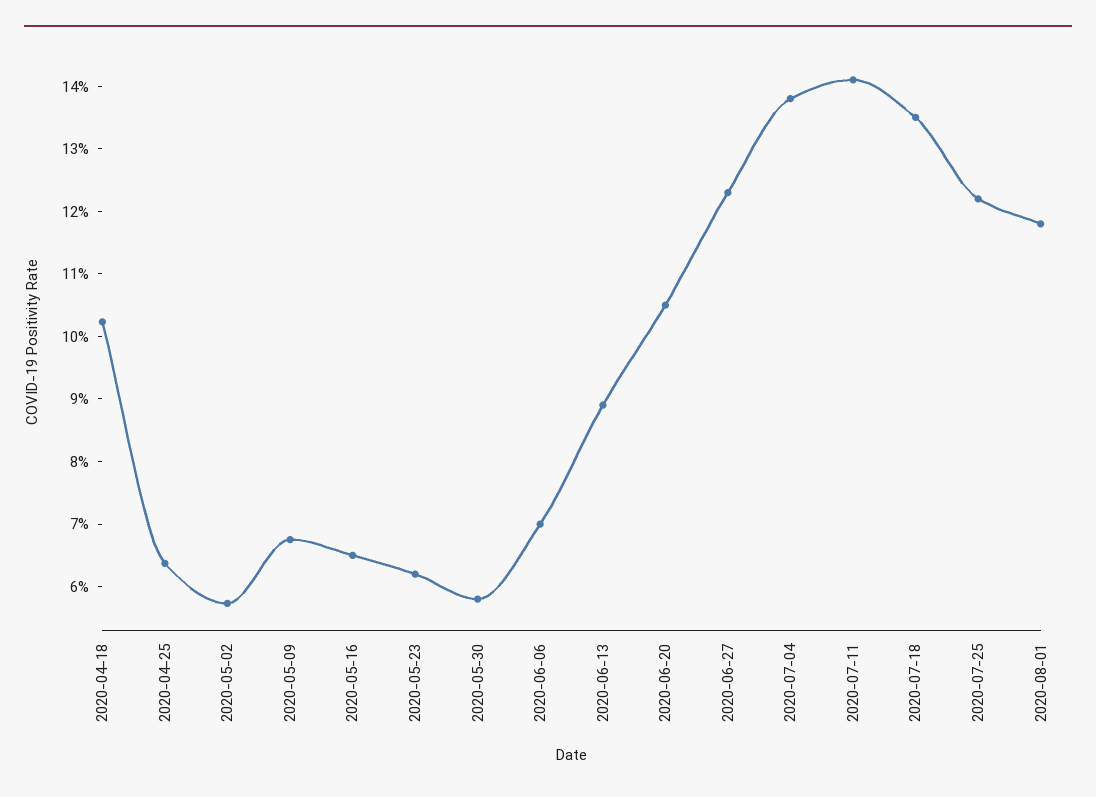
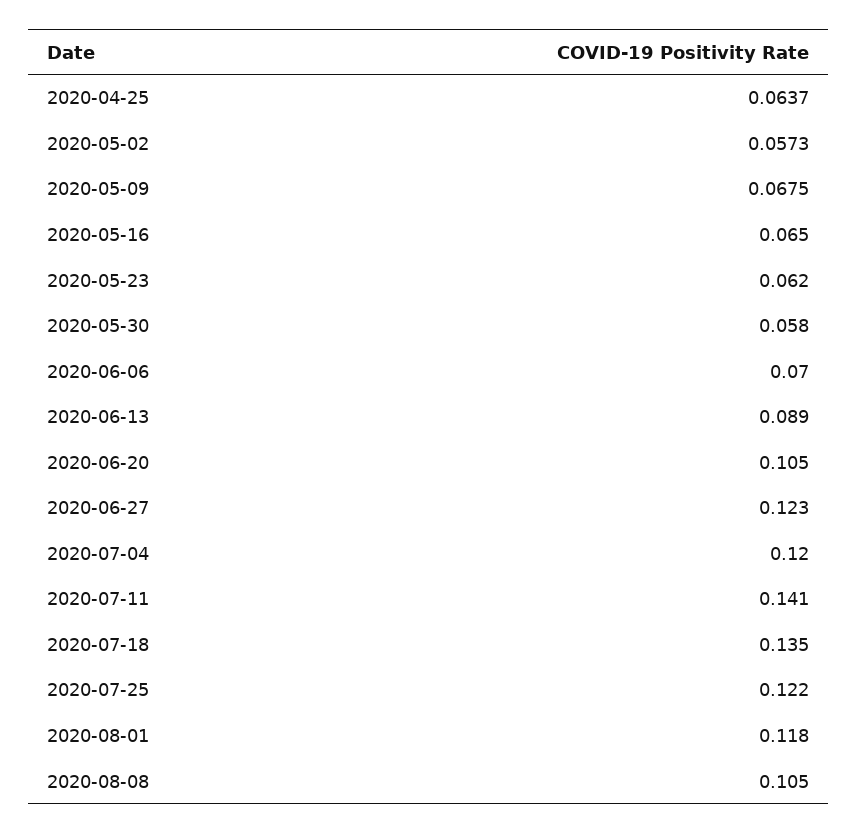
2020-04-18: 0.102 -> none
2020-07-04: 0.138 -> 0.12
2020-08-08: none -> 0.105

